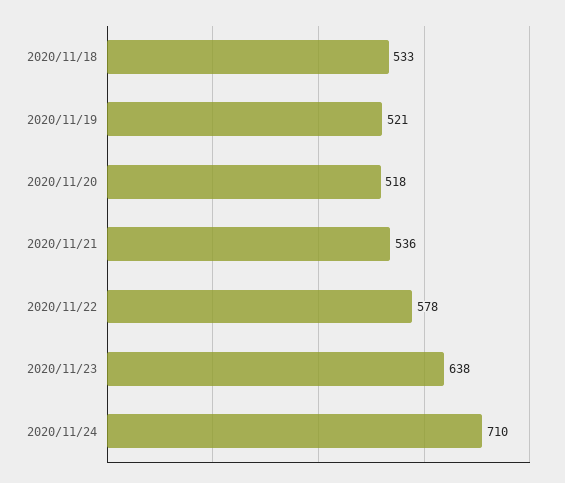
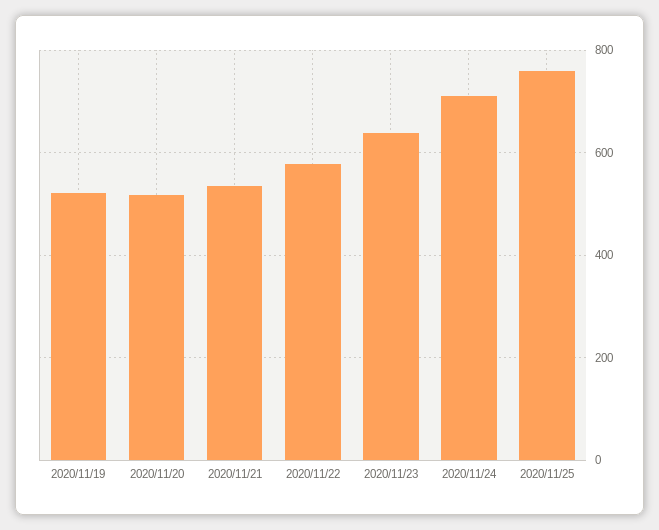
2020/11/18: 533 -> none
2020/11/25: none -> 760

